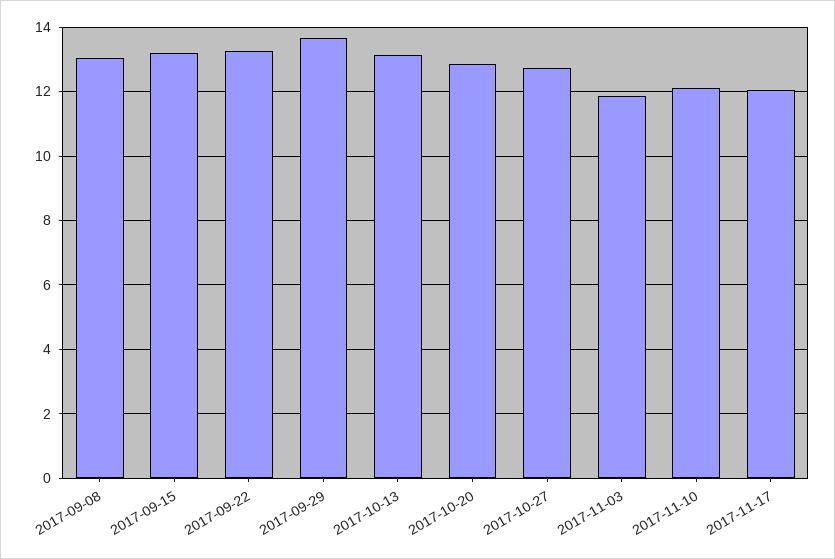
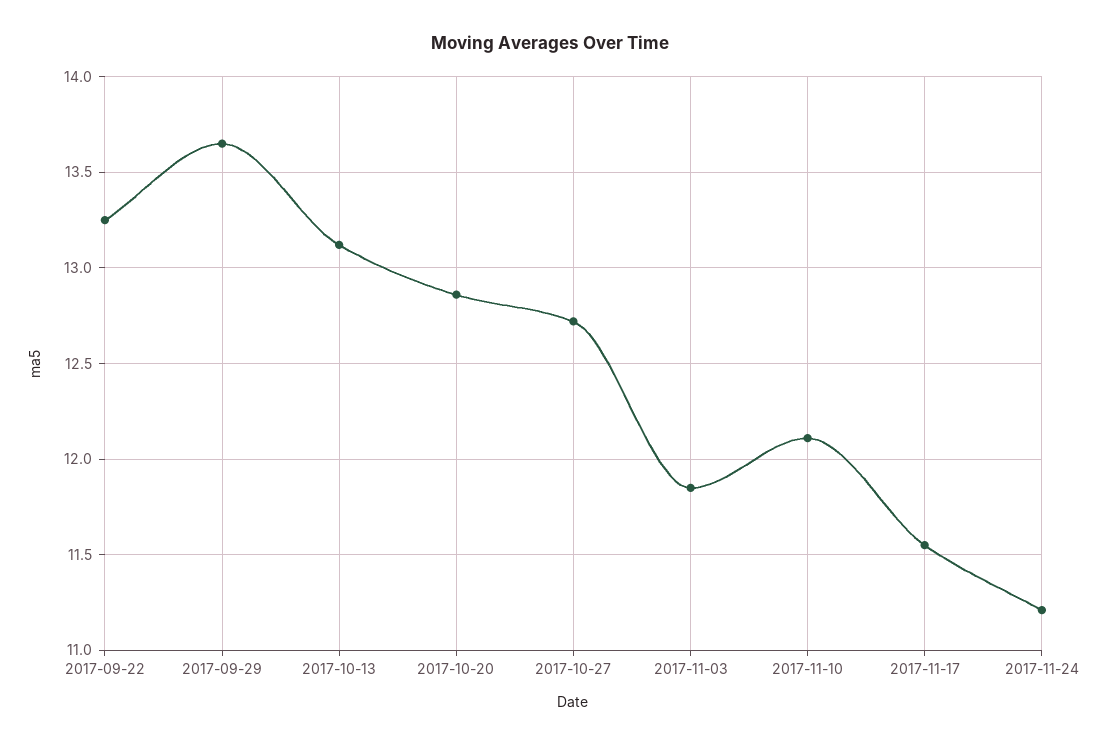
2017-09-08: 13 -> none
2017-09-15: 13.2 -> none
2017-11-17: 12 -> 11.55
2017-11-24: none -> 11.2

